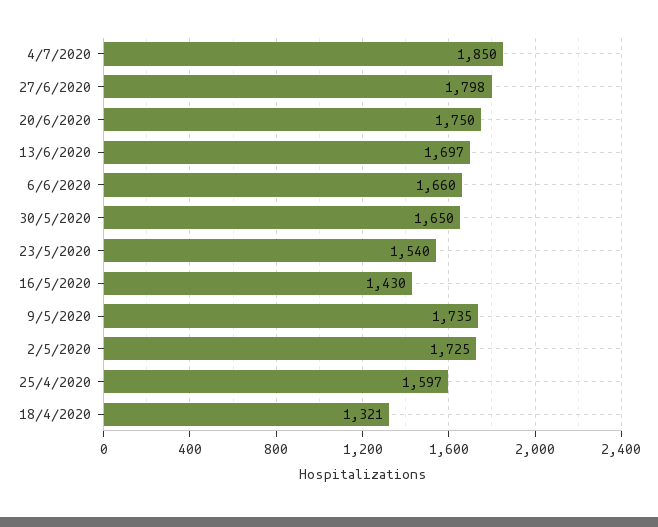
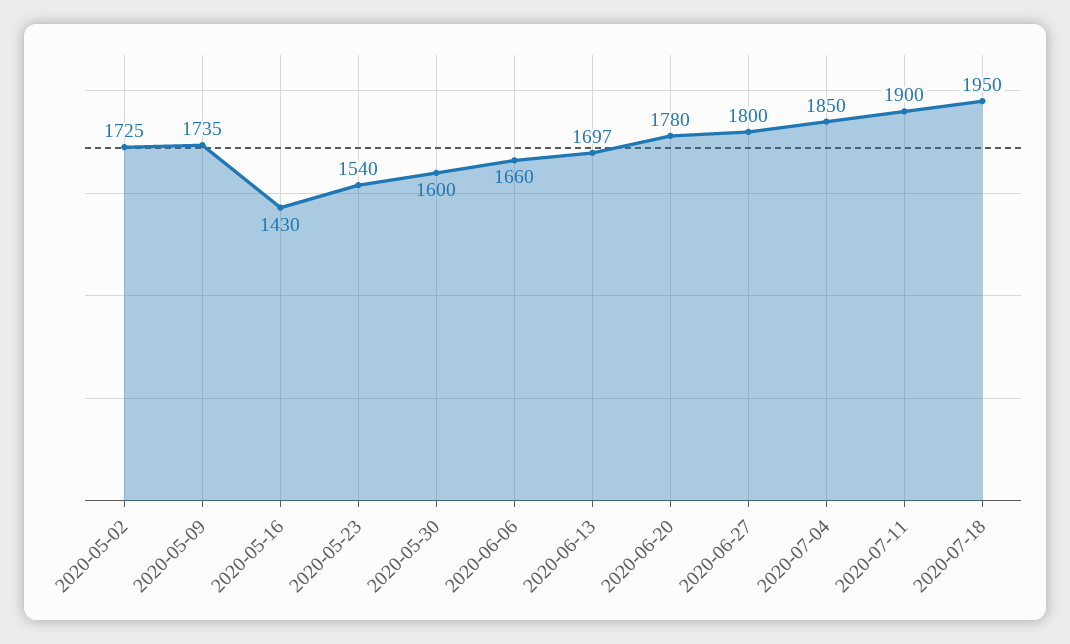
27/6/2020: 1798 -> 1800
20/6/2020: 1750 -> 1780
30/5/2020: 1650 -> 1600
25/4/2020: 1597 -> none
18/4/2020: 1321 -> none
2020-07-11: none -> 1900
2020-07-18: none -> 1950

